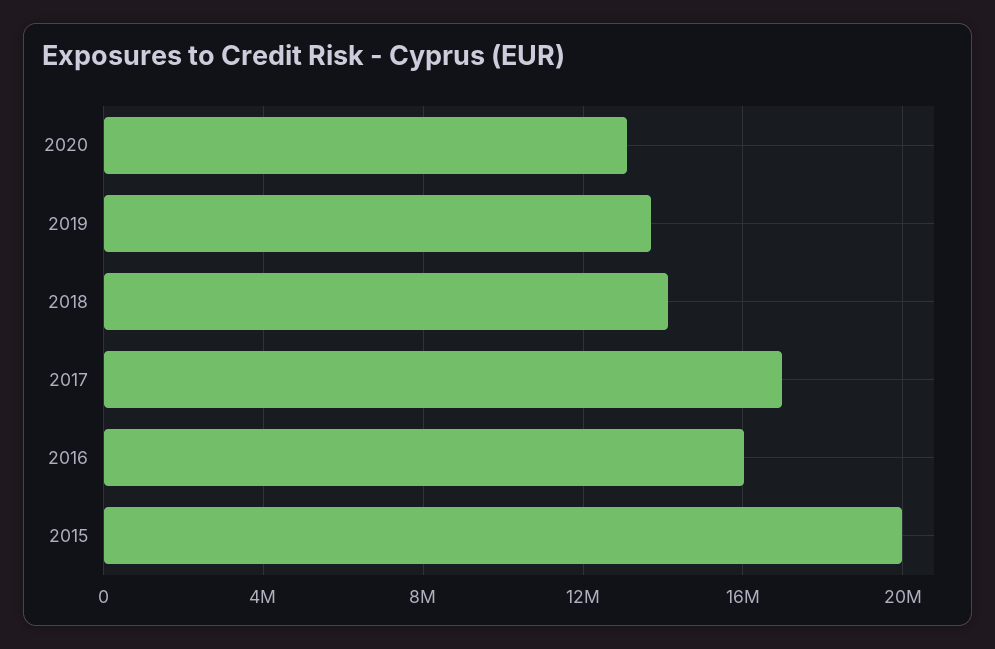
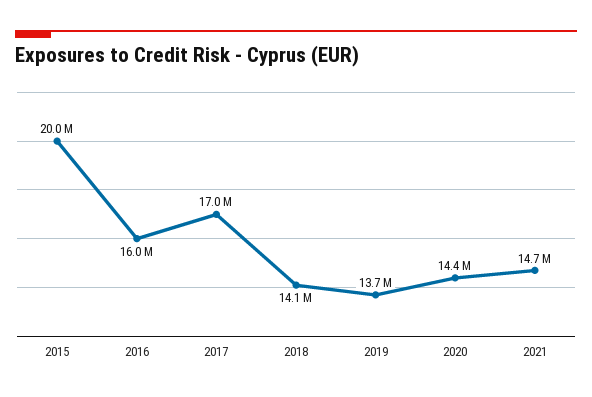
2020: 13000000 -> 14400000
2021: none -> 14700000

